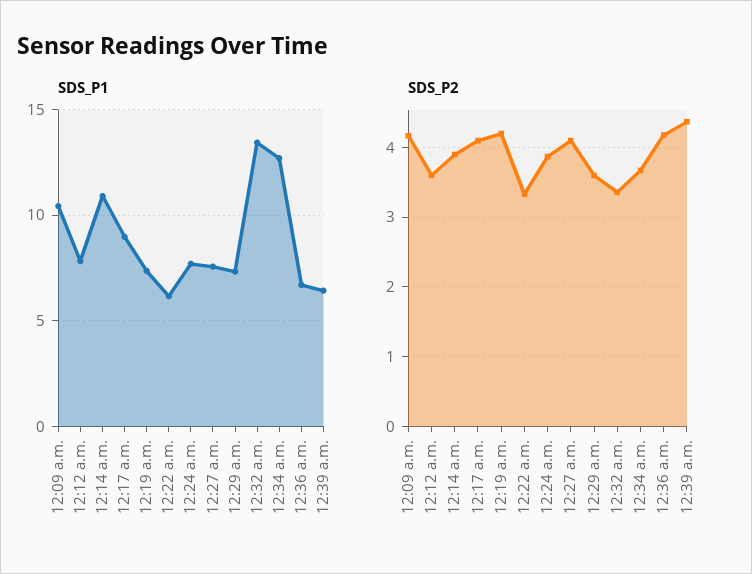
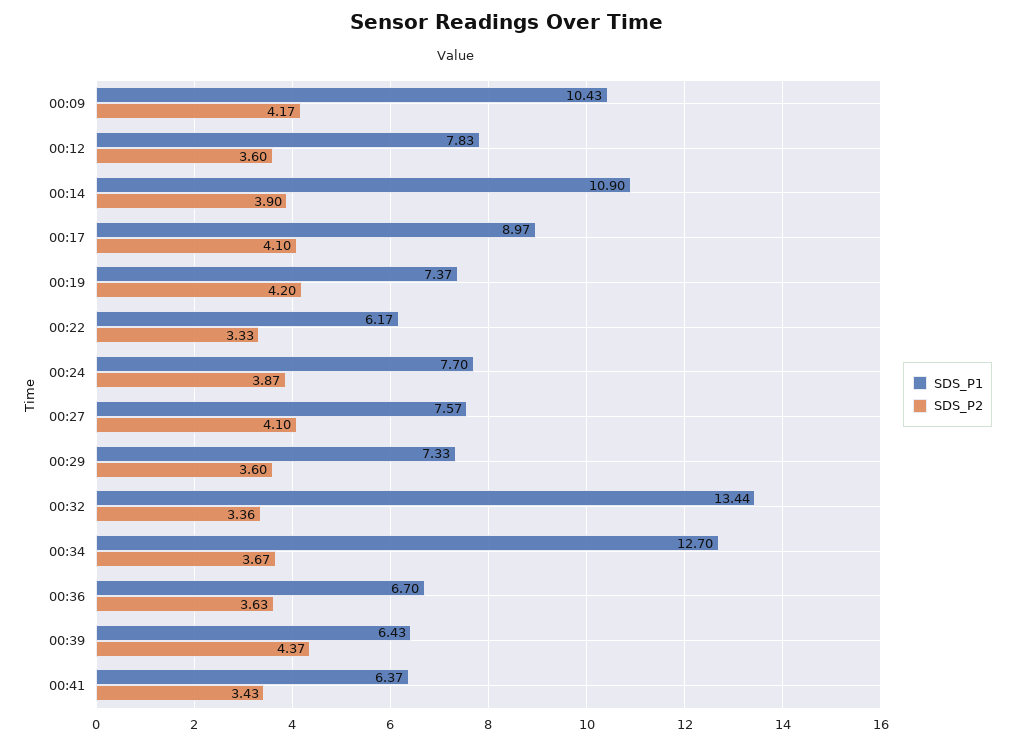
SDS_P2, 12:36 a.m.: 4.2 -> 3.63
SDS_P1, 00:41: none -> 6.37
SDS_P2, 00:41: none -> 3.43

